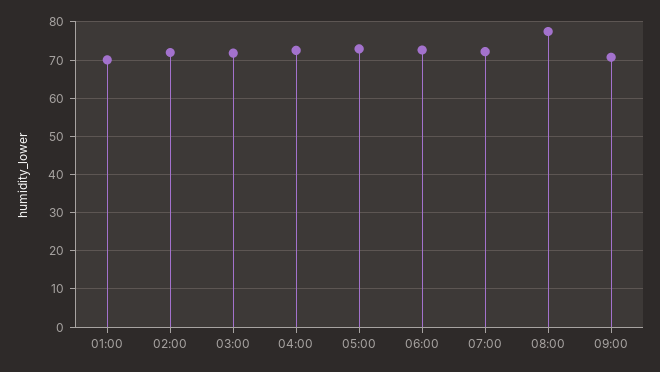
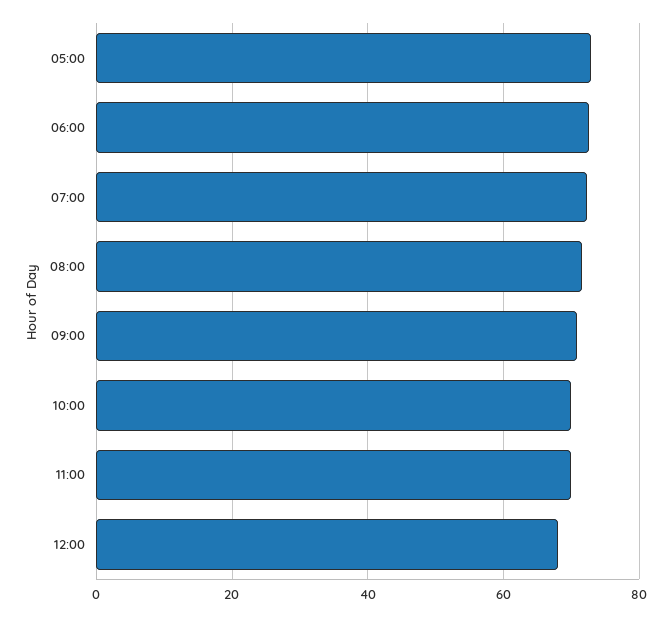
01:00: 70 -> none
02:00: 72 -> none
03:00: 72 -> none
04:00: 72 -> none
08:00: 78 -> 72
10:00: none -> 70
11:00: none -> 70
12:00: none -> 68

